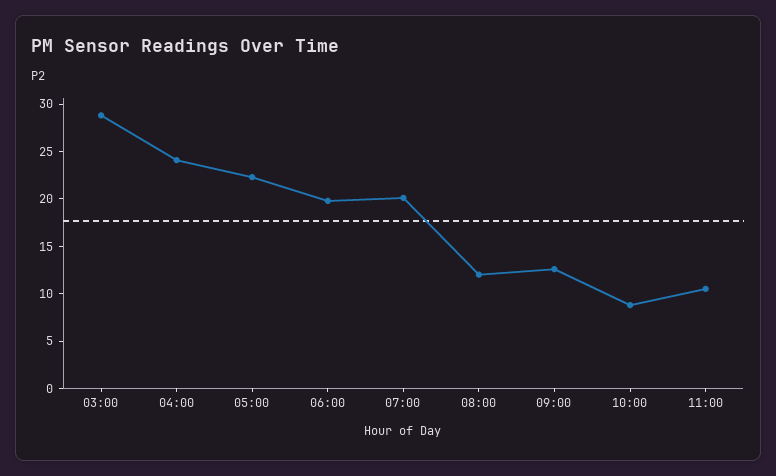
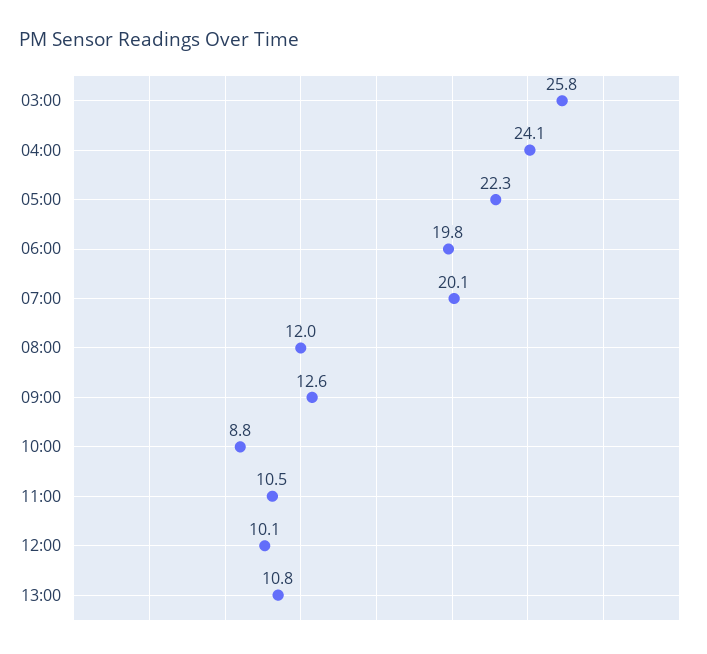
03:00: 29 -> 25.8
12:00: none -> 10.1
13:00: none -> 10.8

